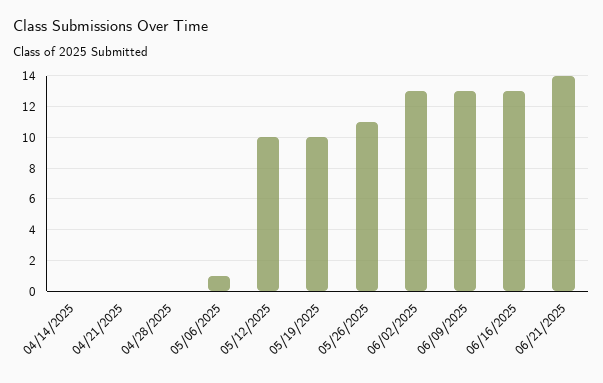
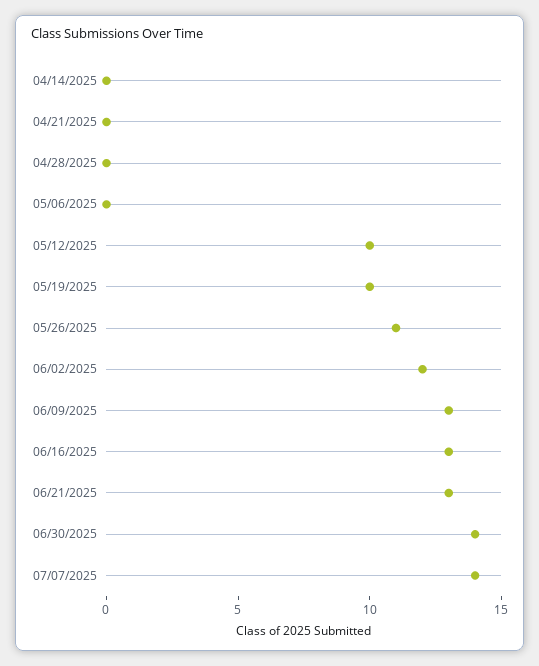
05/06/2025: 1 -> 0
06/02/2025: 13 -> 12
06/21/2025: 14 -> 13
06/30/2025: none -> 14
07/07/2025: none -> 14

